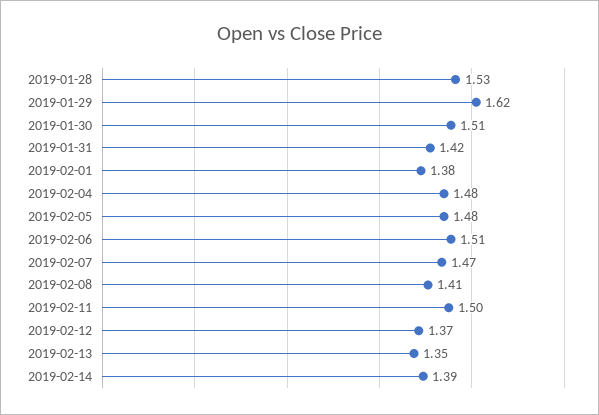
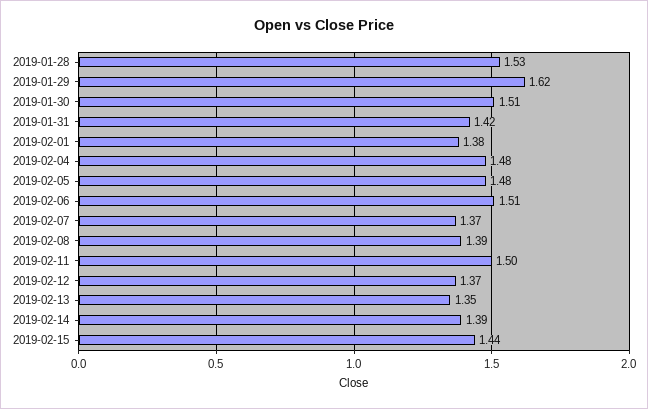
2019-02-07: 1.47 -> 1.37
2019-02-08: 1.41 -> 1.39
2019-02-15: none -> 1.44

